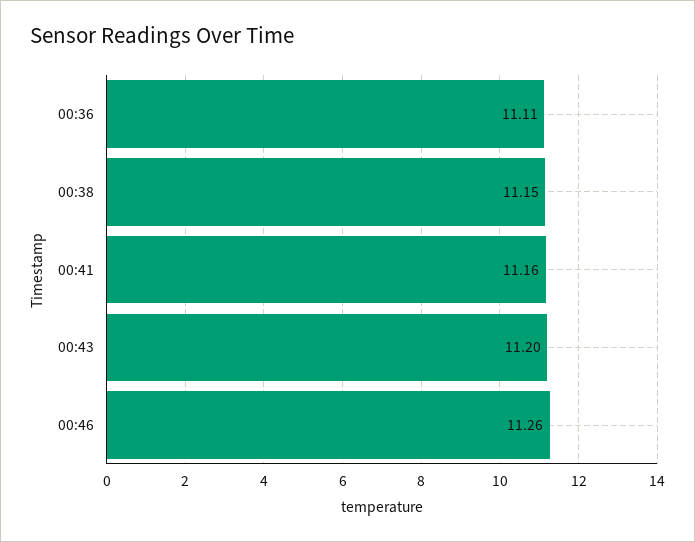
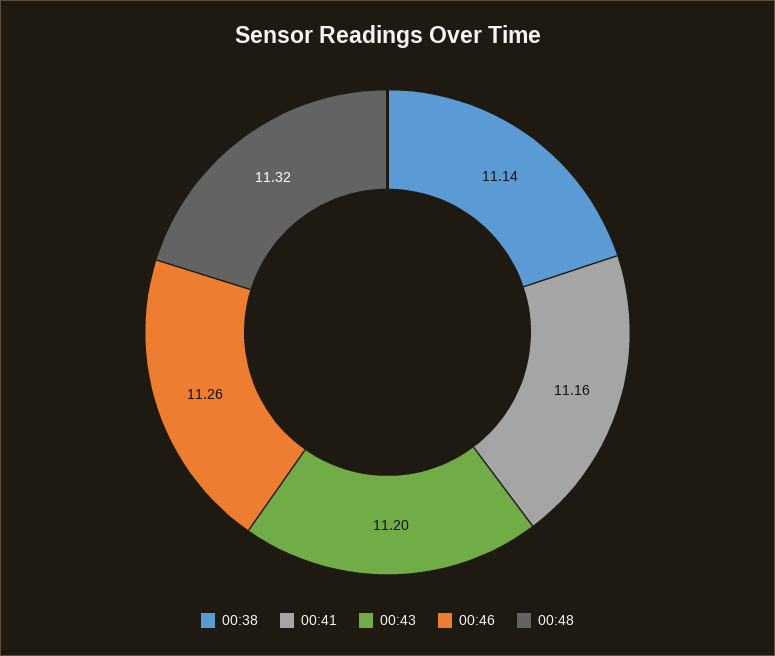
00:36: 11.11 -> none
00:38: 11.15 -> 11.14
00:48: none -> 11.32

